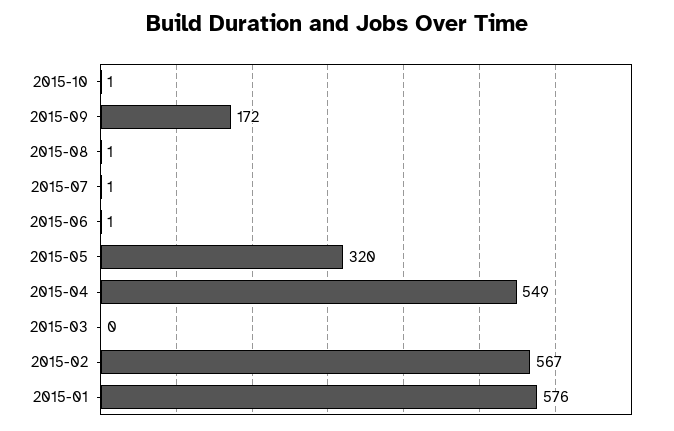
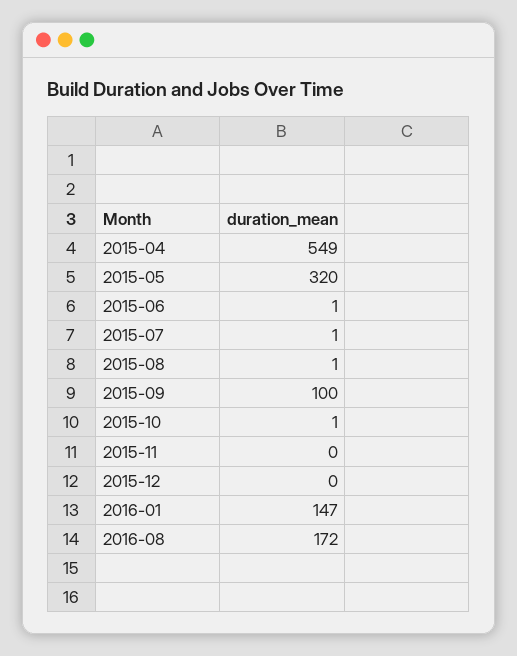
2015-09: 172 -> 100
2015-03: 0 -> none
2015-02: 567 -> none
2015-01: 576 -> none
2015-11: none -> 0
2015-12: none -> 0
2016-01: none -> 147
2016-08: none -> 172

